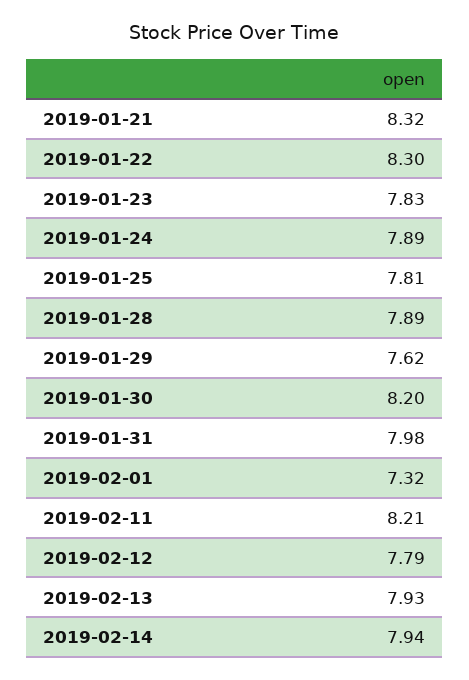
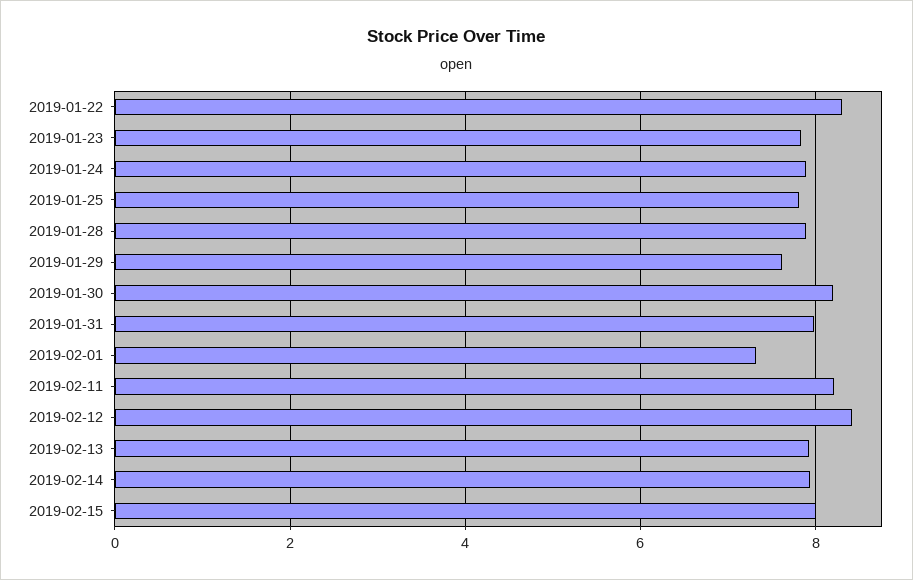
2019-01-21: 8.32 -> none
2019-02-12: 7.79 -> 8.4
2019-02-15: none -> 8

